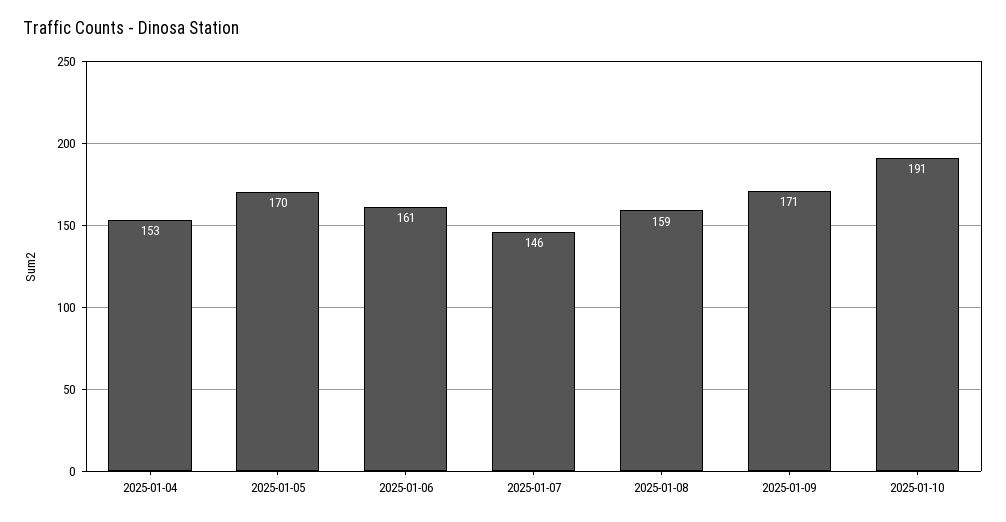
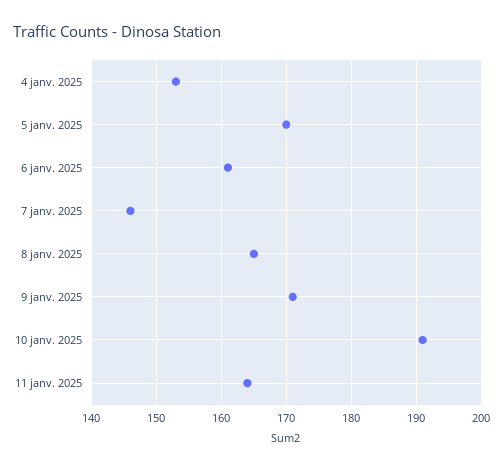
2025-01-08: 159 -> 165
11 janv. 2025: none -> 164

